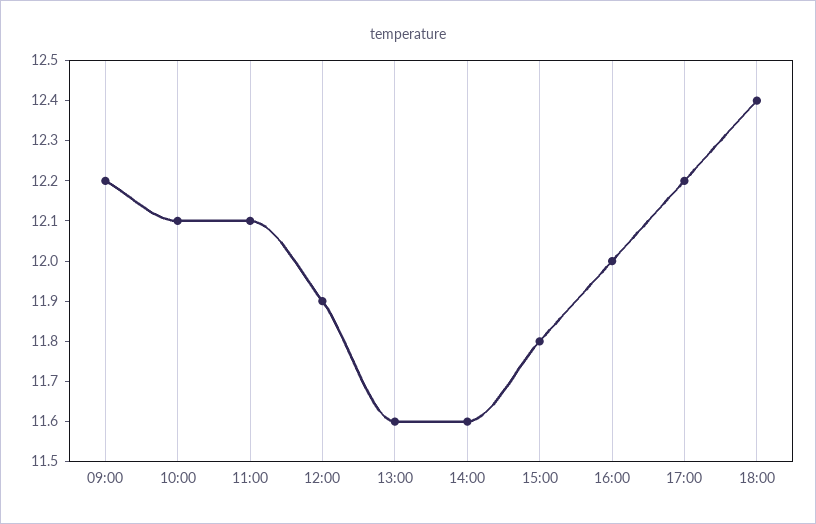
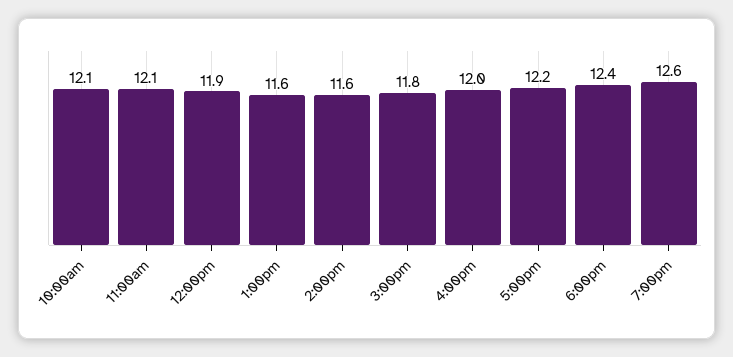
09:00: 12.2 -> none
7:00pm: none -> 12.6

